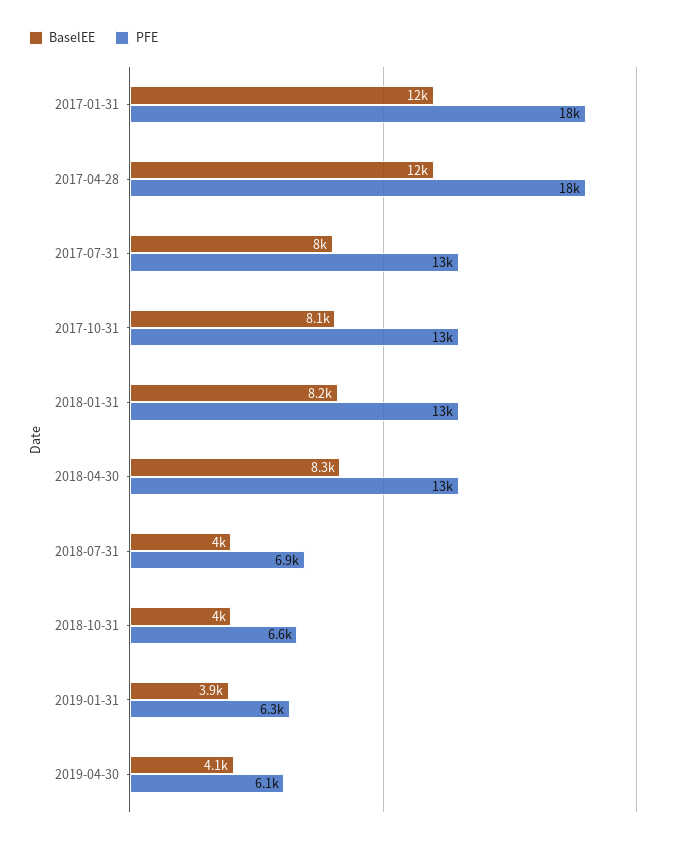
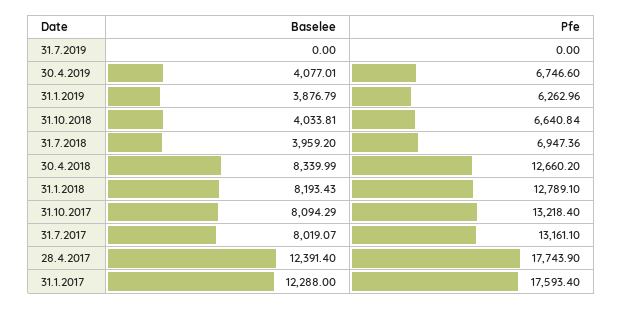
PFE, 2019-04-30: 6100 -> 6746.6
BaselEE, 31.7.2019: none -> 0
PFE, 31.7.2019: none -> 0

